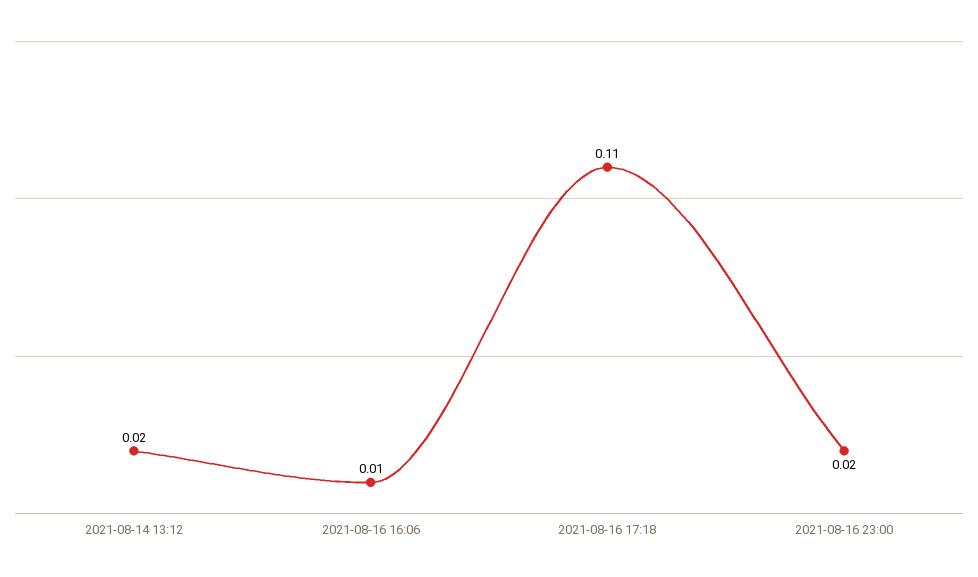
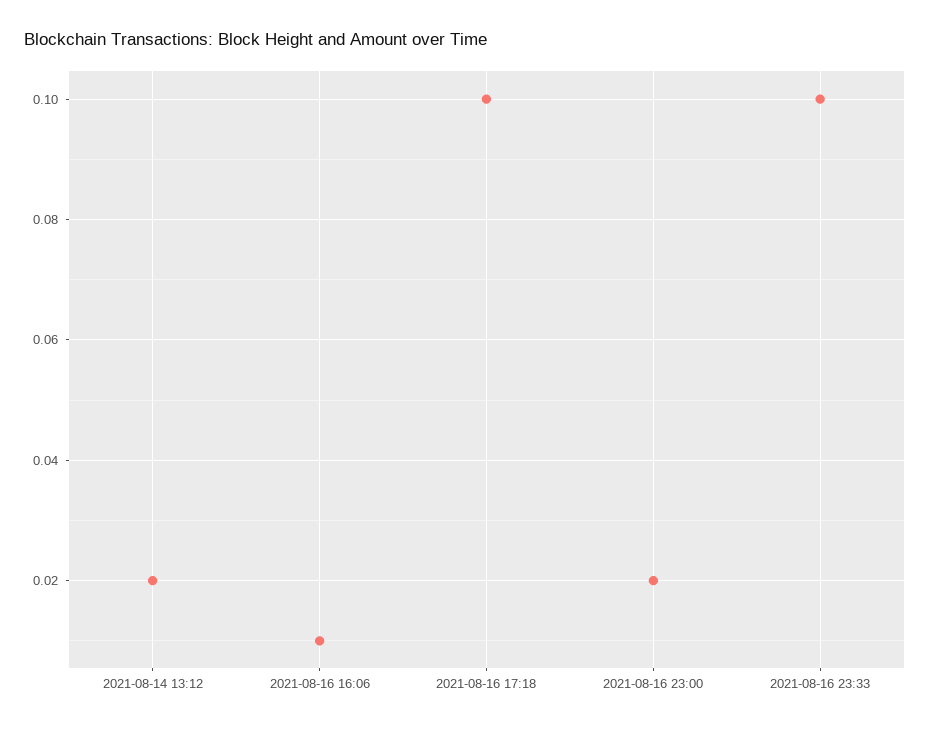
2021-08-16 17:18: 0.11 -> 0.1
2021-08-16 23:33: none -> 0.1

